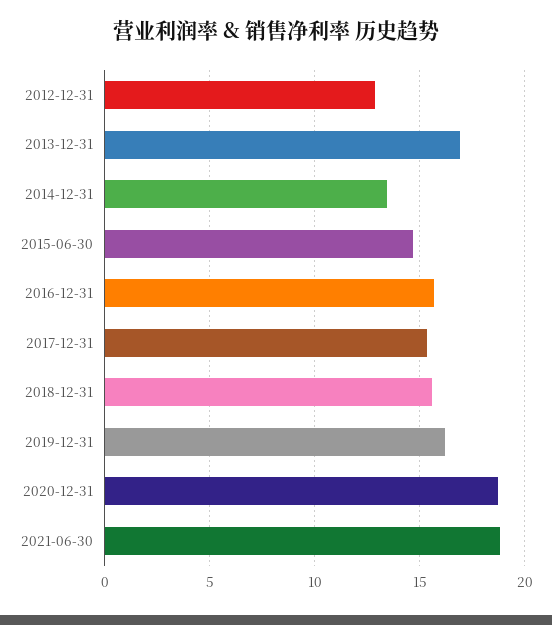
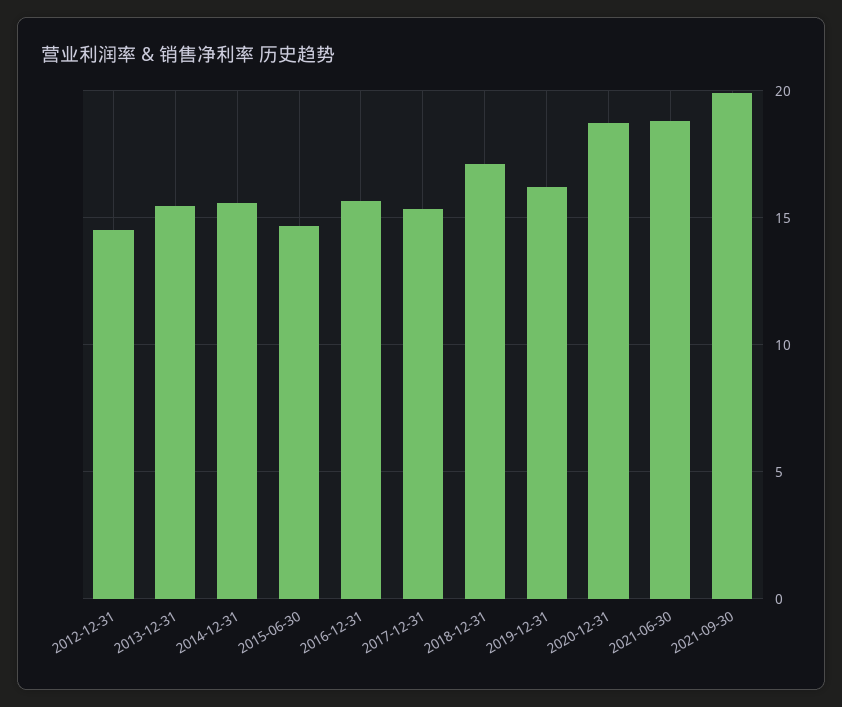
2012-12-31: 13 -> 14.5
2013-12-31: 17 -> 15.5
2014-12-31: 13.5 -> 15.5
2018-12-31: 15.5 -> 17
2021-09-30: none -> 20

